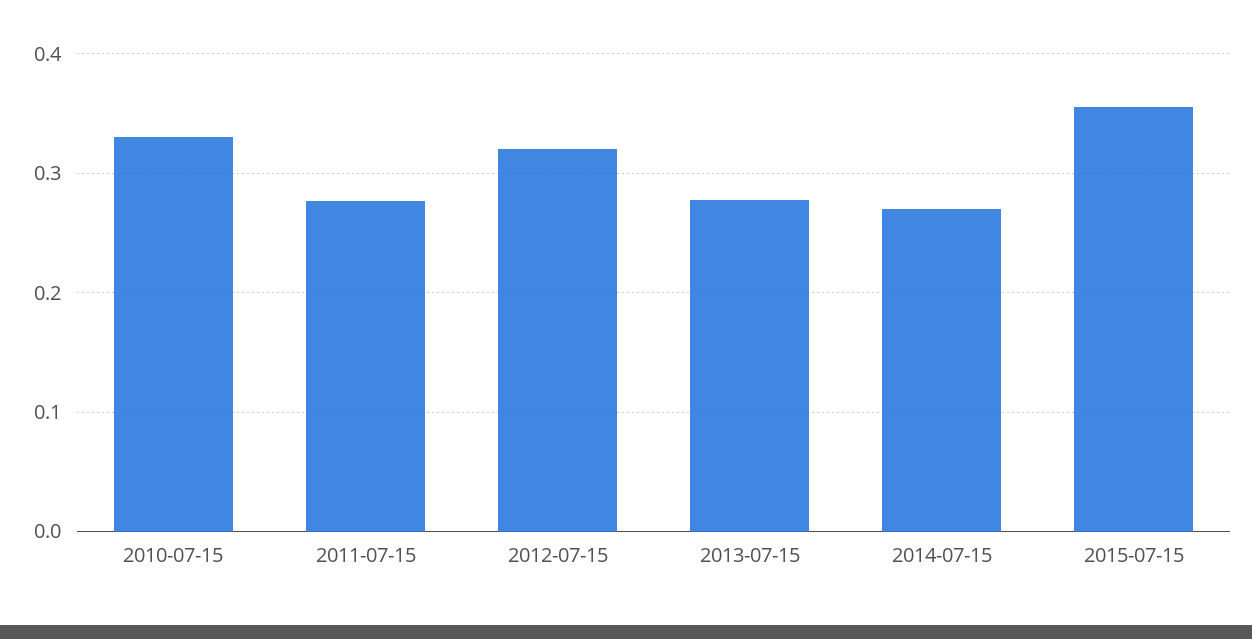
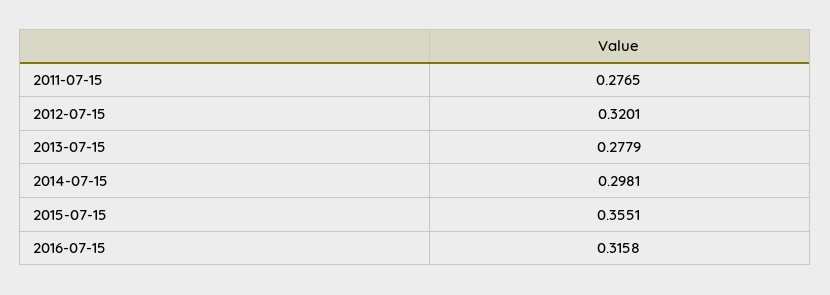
2010-07-15: 0.33 -> none
2014-07-15: 0.27 -> 0.2981
2016-07-15: none -> 0.3158

